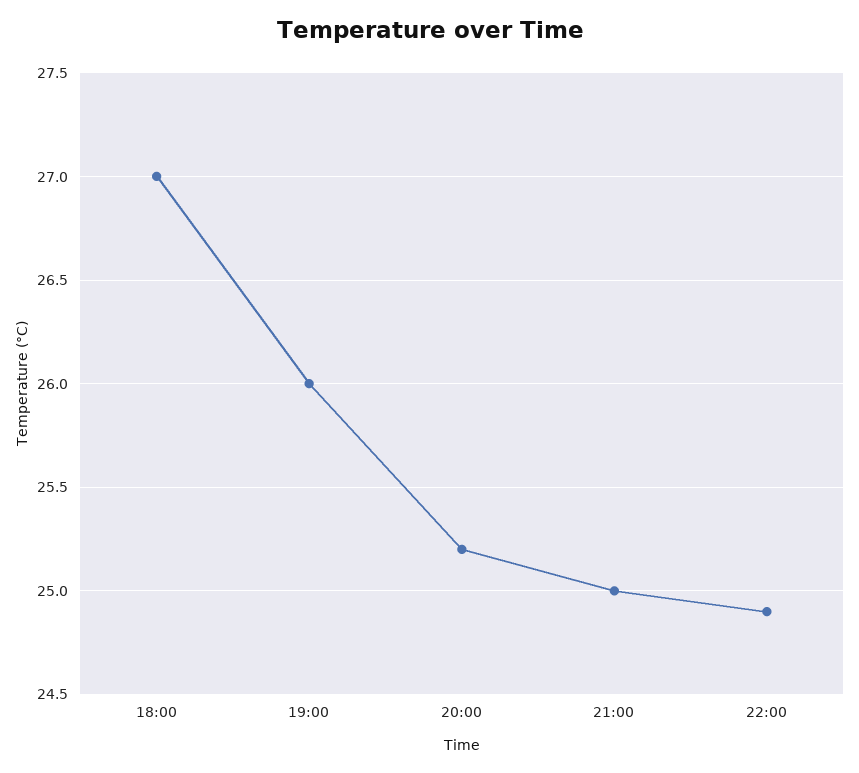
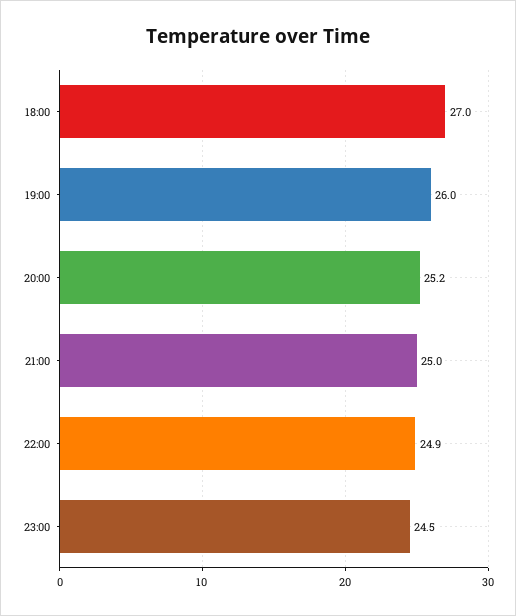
23:00: none -> 24.5

